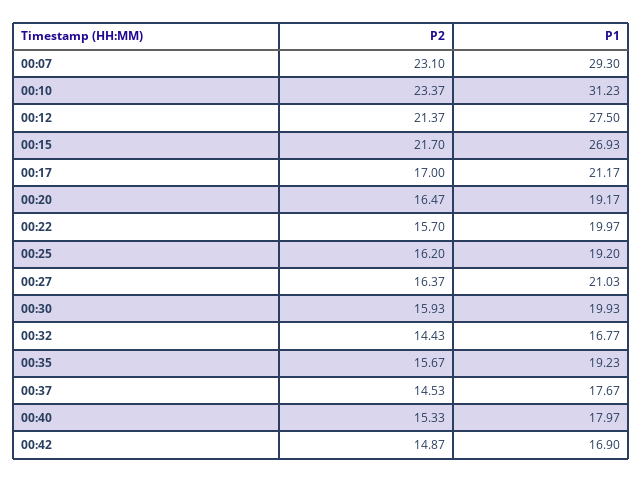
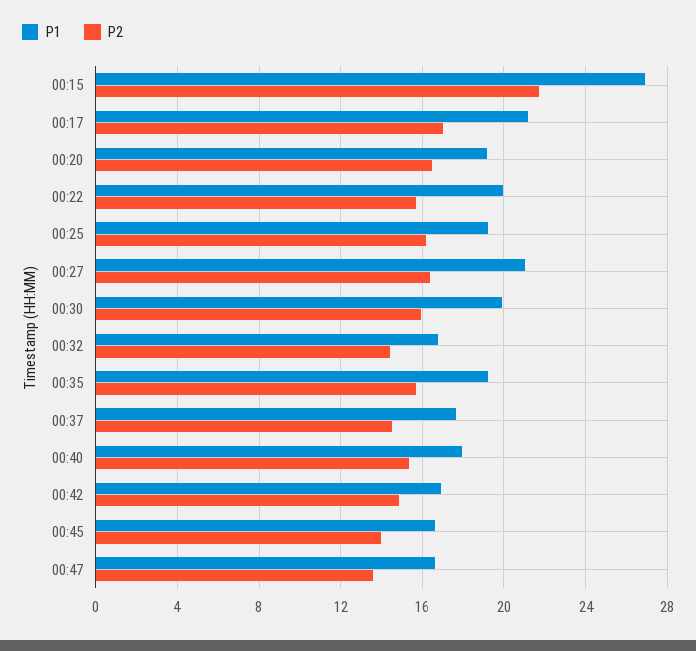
P2, 00:07: 23.1 -> none
P1, 00:07: 29.3 -> none
P2, 00:10: 23.37 -> none
P1, 00:10: 31.23 -> none
P2, 00:12: 21.37 -> none
P1, 00:12: 27.5 -> none
P1, 00:45: none -> 16.5
P2, 00:45: none -> 14
P1, 00:47: none -> 16.5
P2, 00:47: none -> 13.5

